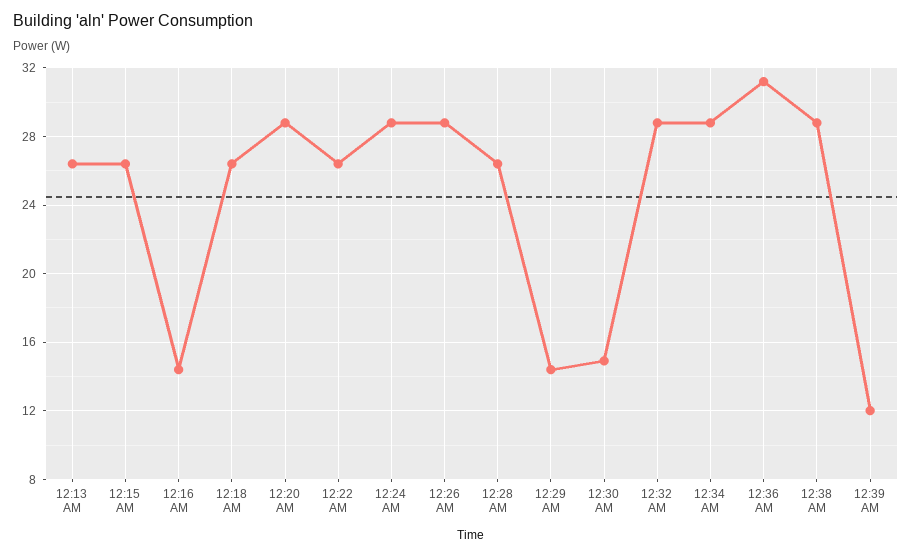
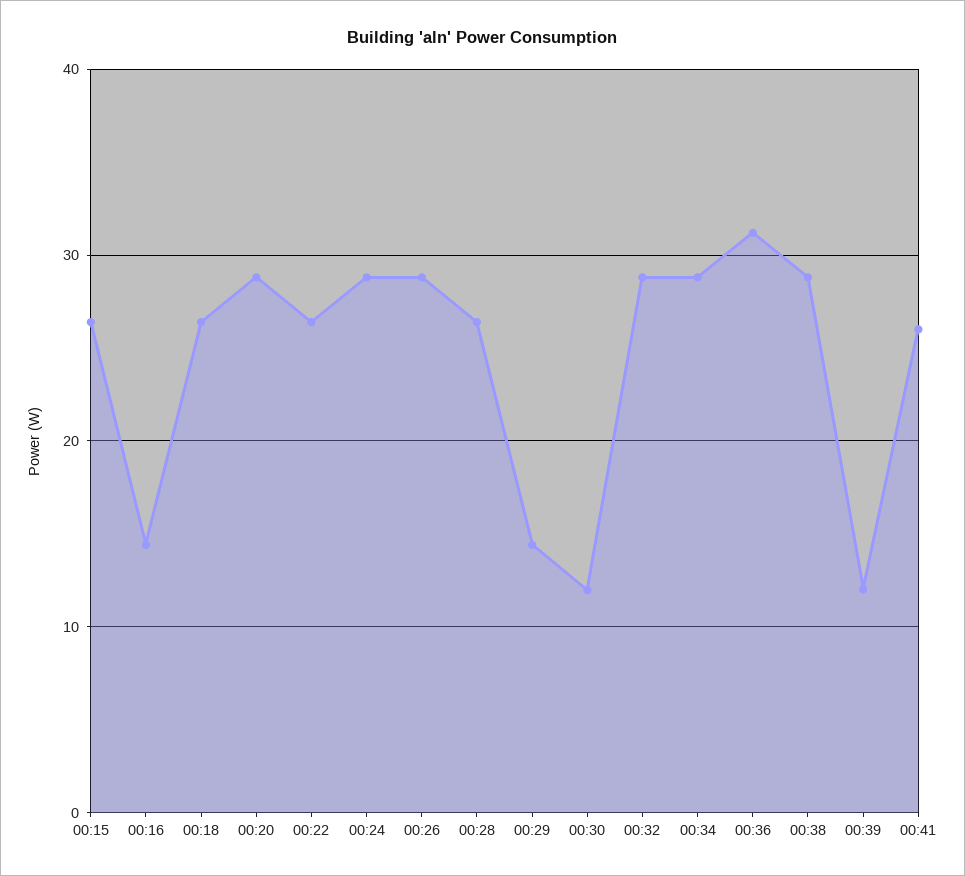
12:13 AM: 26.5 -> none
12:30 AM: 15 -> 12
00:41: none -> 26

